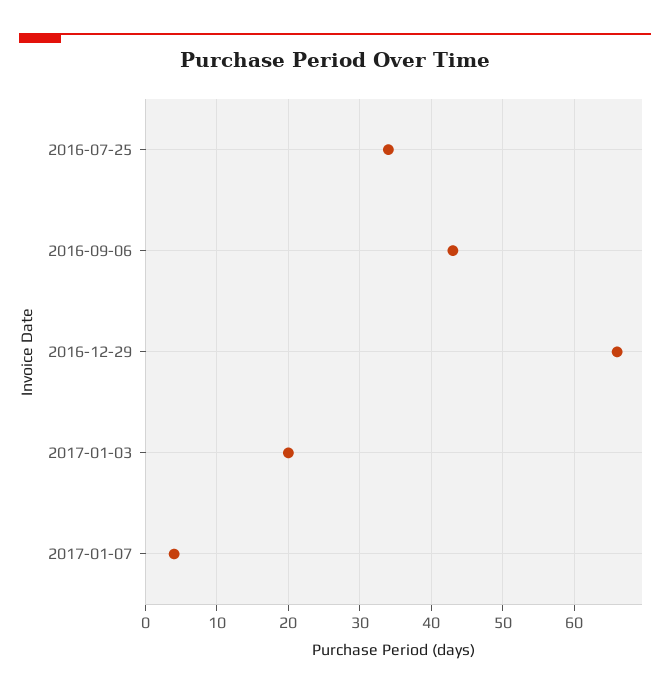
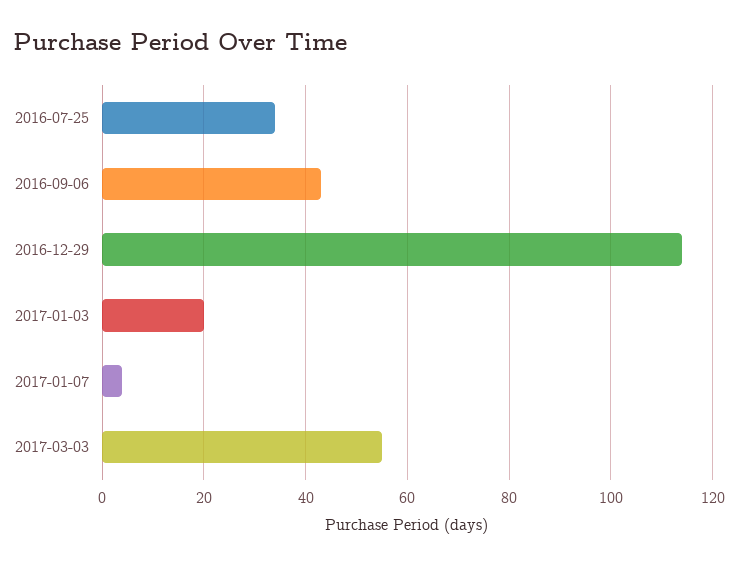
2016-12-29: 66 -> 115
2017-03-03: none -> 55

